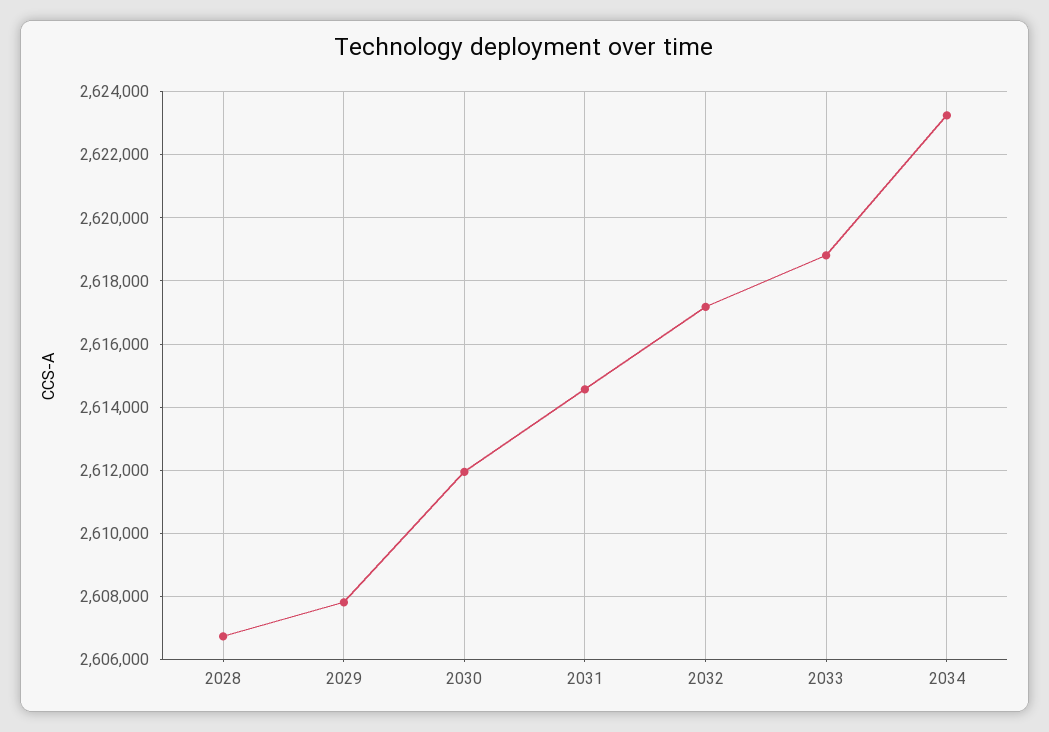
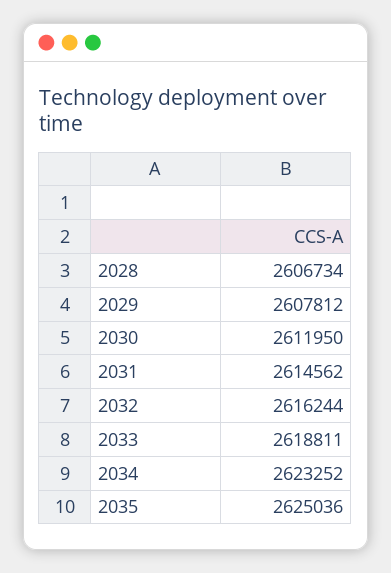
2032: 2617200 -> 2616244
2035: none -> 2625036

